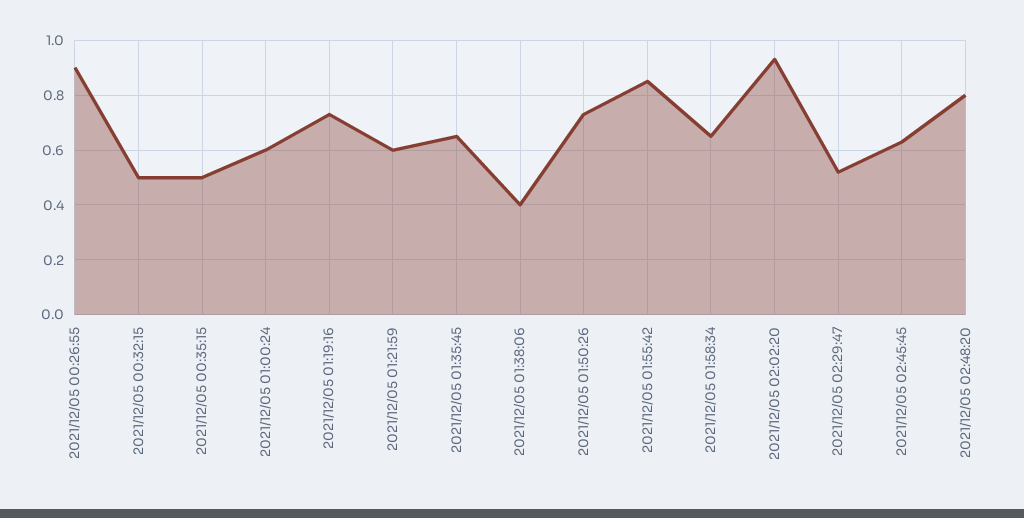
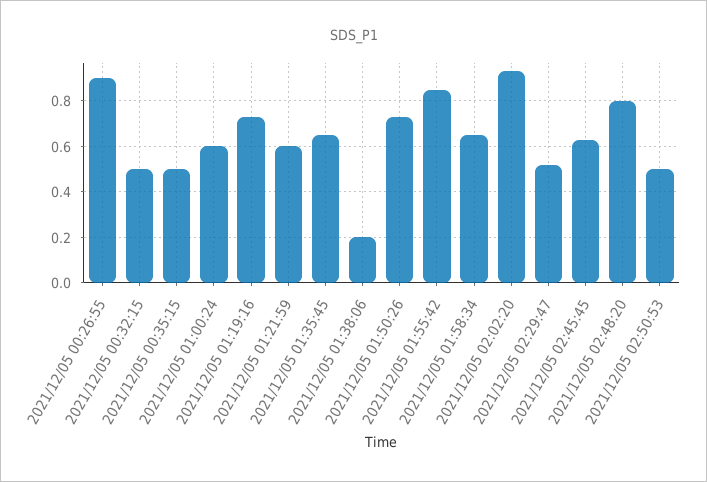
2021/12/05 01:38:06: 0.4 -> 0.2
2021/12/05 02:50:53: none -> 0.5

